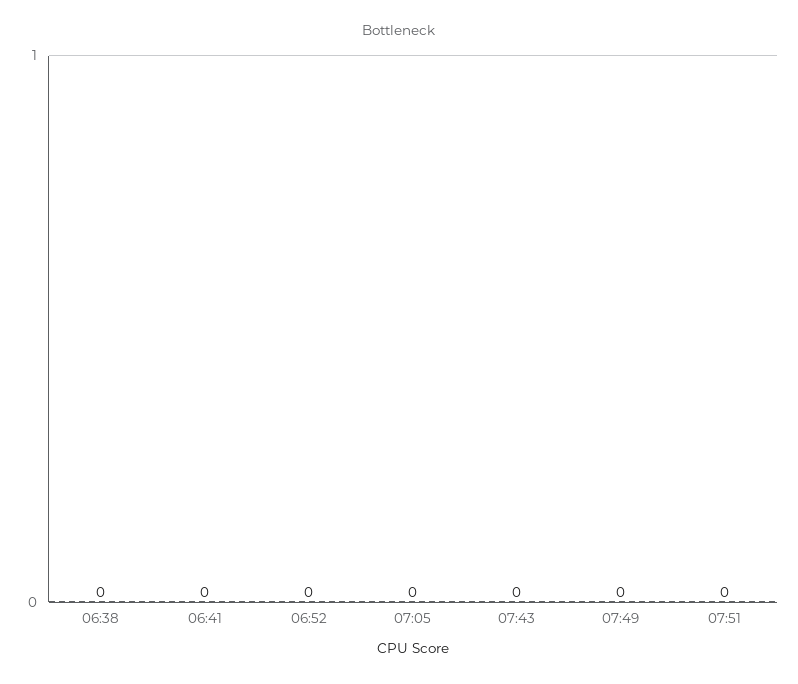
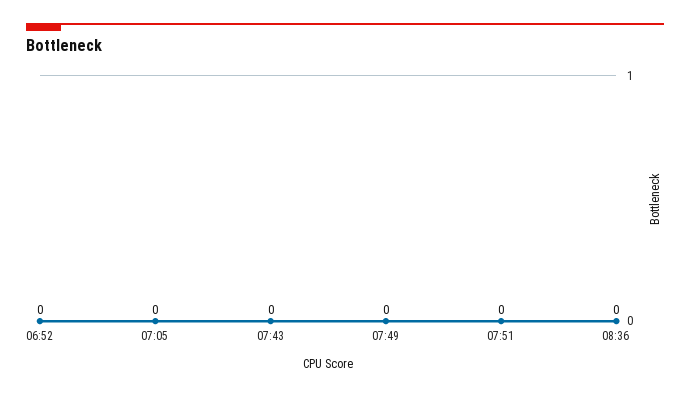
06:38: 0 -> none
06:41: 0 -> none
08:36: none -> 0

